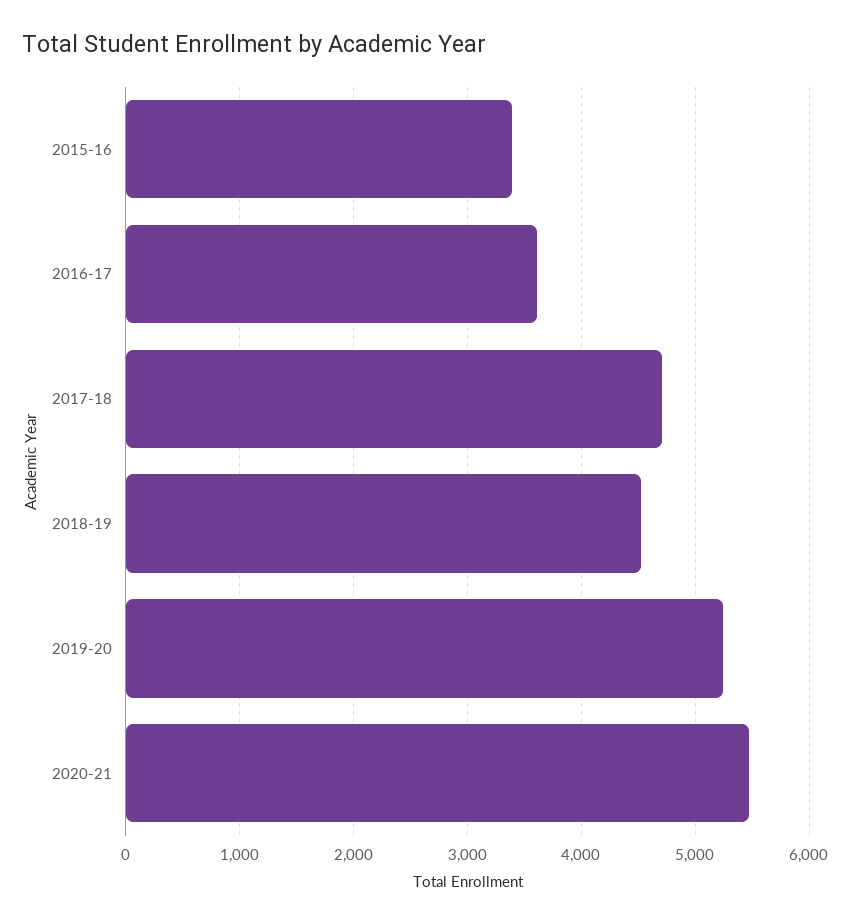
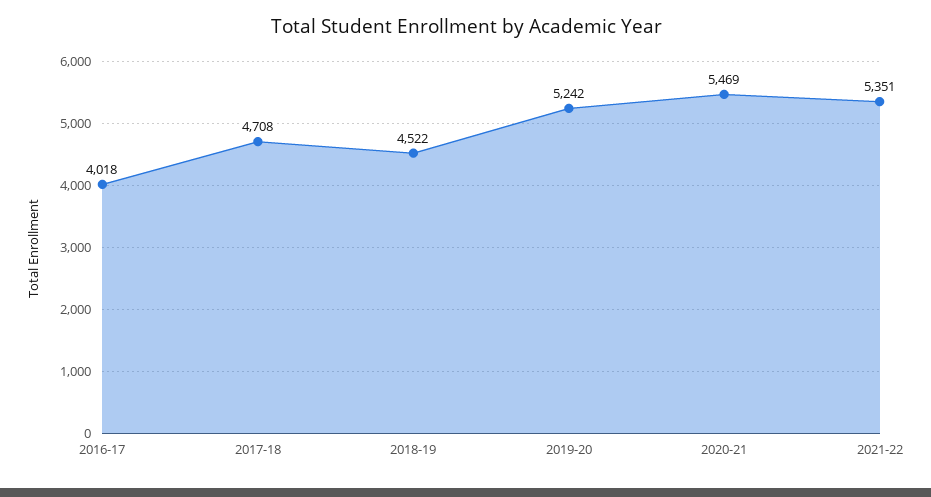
2015-16: 3400 -> none
2016-17: 3600 -> 4018
2021-22: none -> 5351

